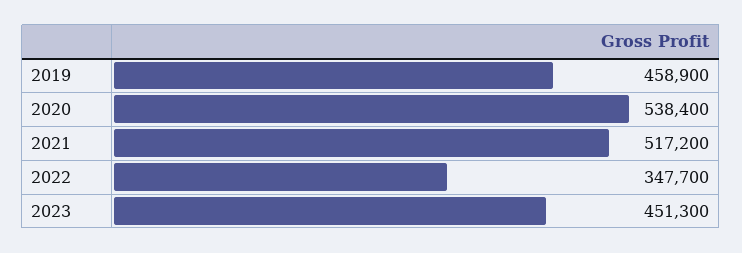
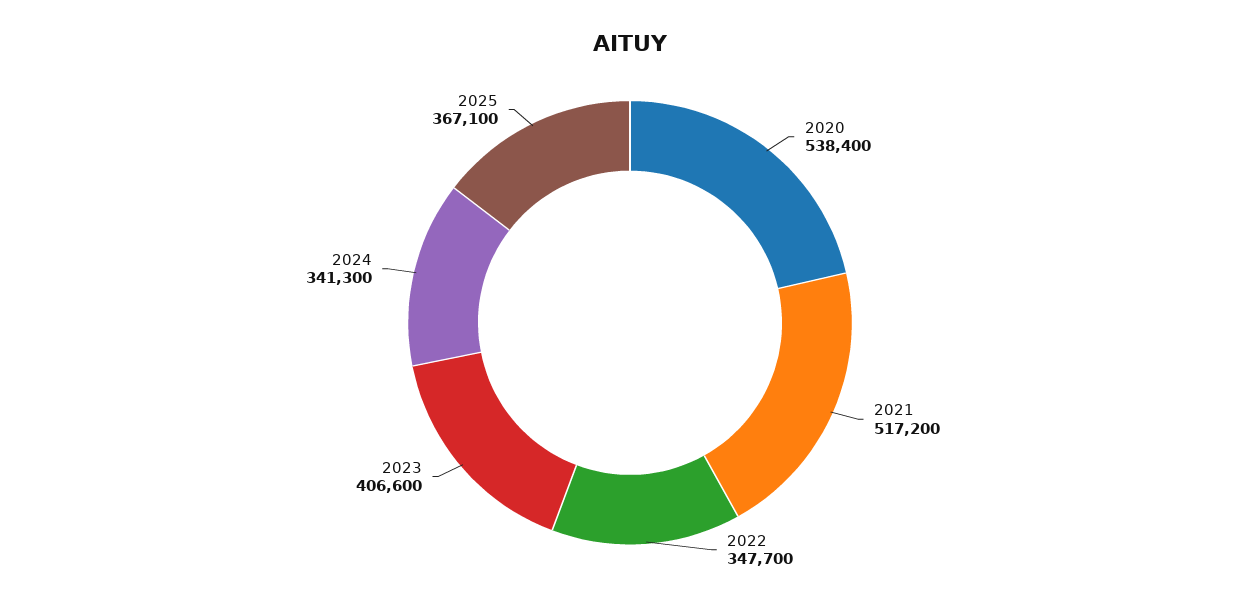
2019: 458900 -> none
2023: 451300 -> 406600
2024: none -> 341300
2025: none -> 367100

